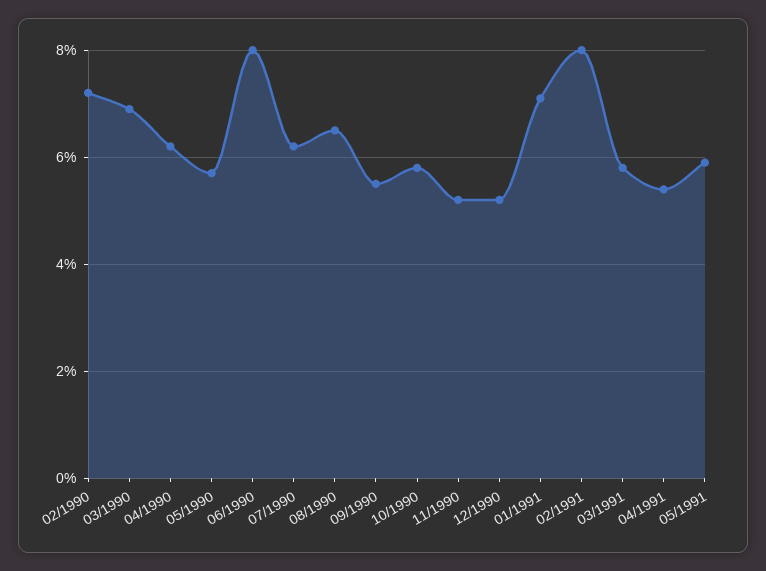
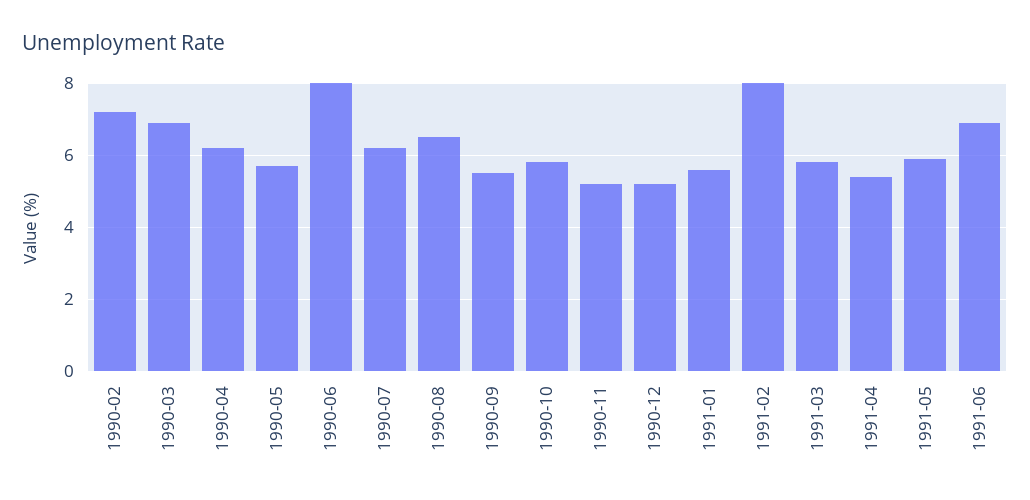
01/1991: 7 -> 5.5
1991-06: none -> 7

